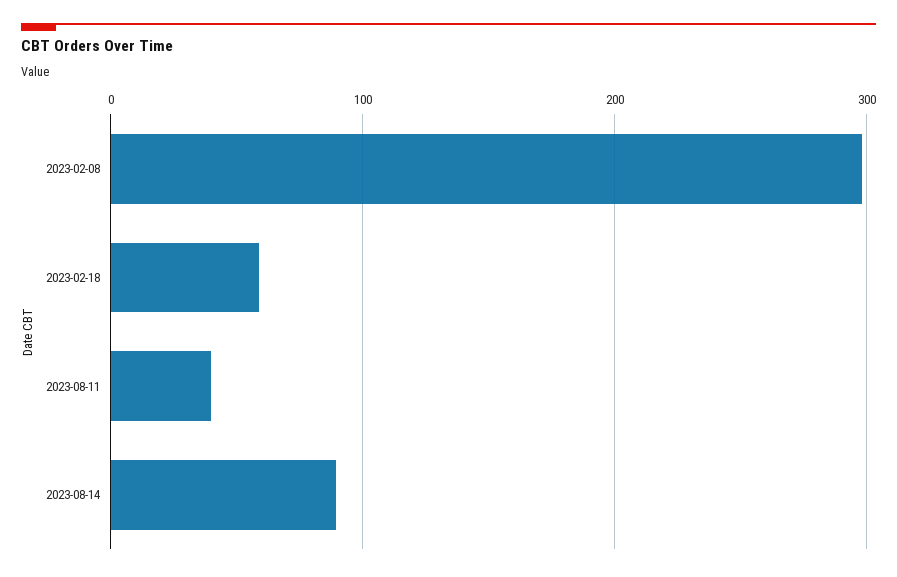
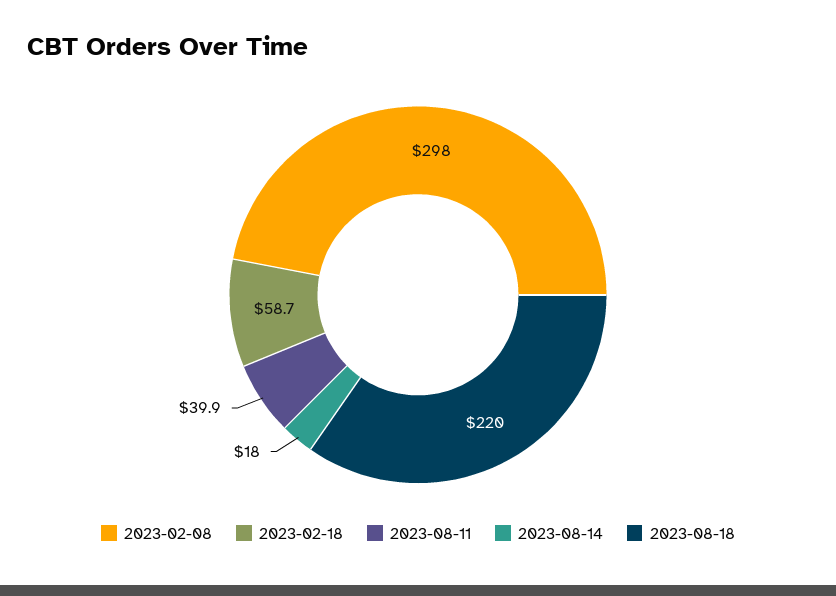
2023-08-14: 90 -> 18
2023-08-18: none -> 220

